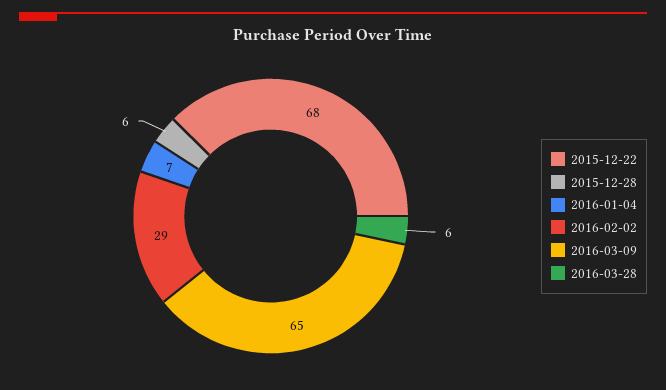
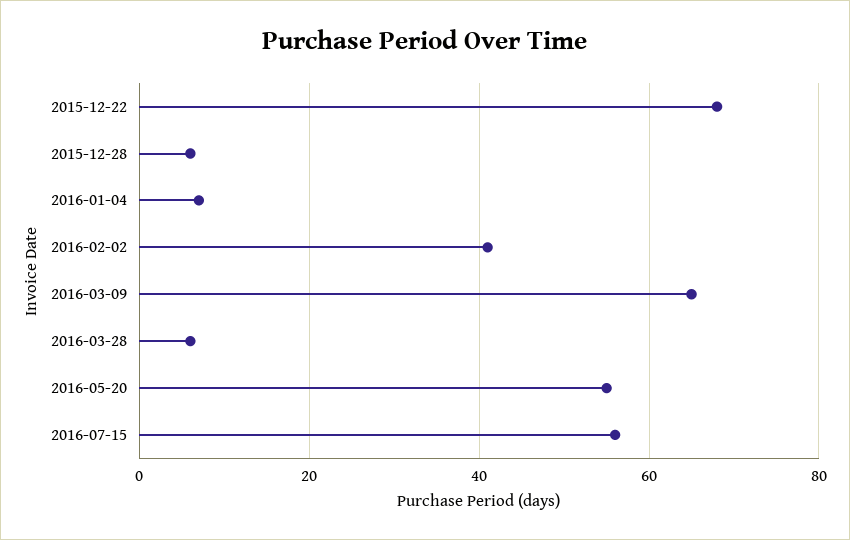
2016-02-02: 29 -> 40
2016-05-20: none -> 55
2016-07-15: none -> 55

